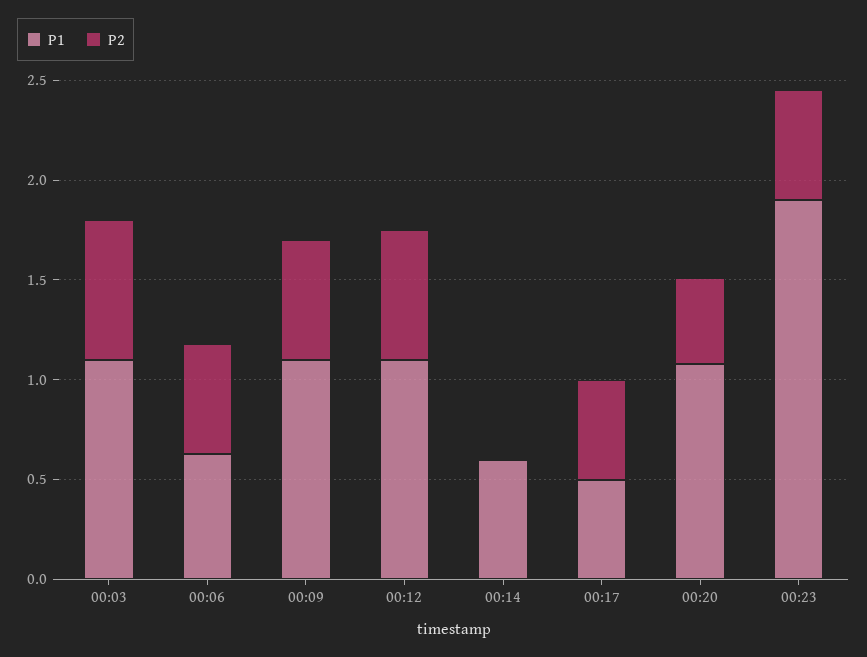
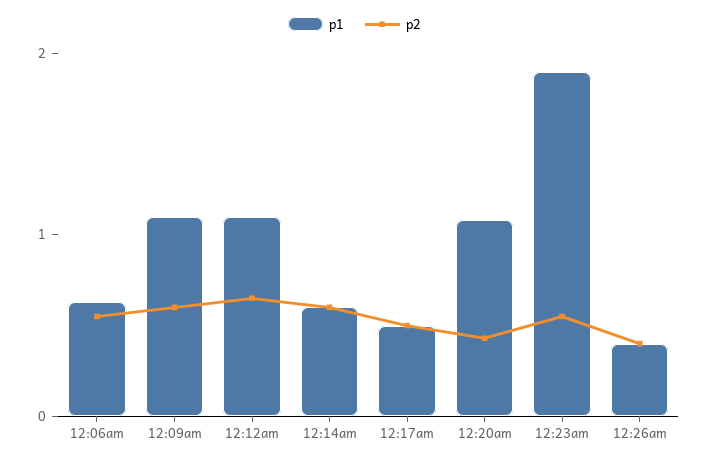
P1, 00:03: 1.1 -> none
P2, 00:03: 0.7 -> none
P2, 00:14: 0 -> 0.6
P1, 12:26am: none -> 0.4
P2, 12:26am: none -> 0.4

